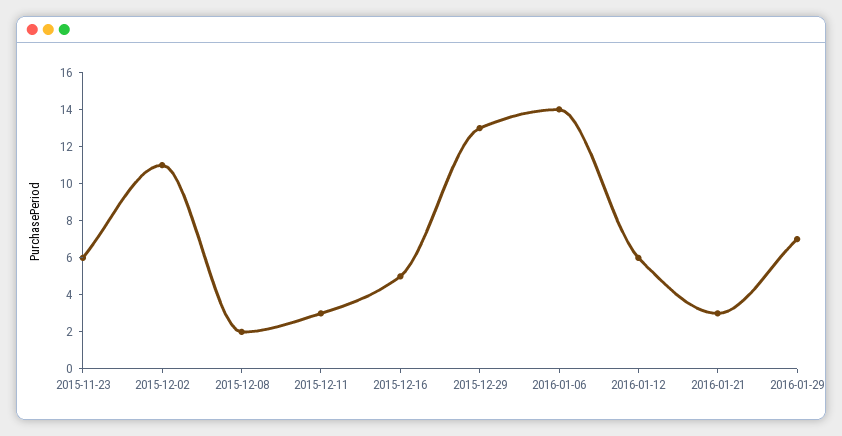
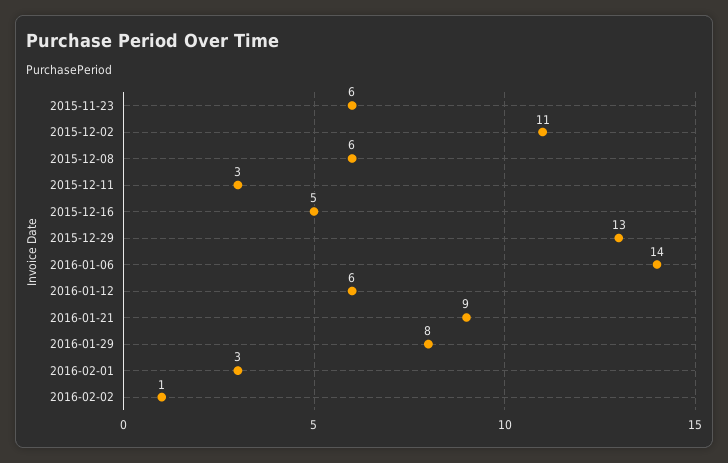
2015-12-08: 2 -> 6
2016-01-21: 3 -> 9
2016-01-29: 7 -> 8
2016-02-01: none -> 3
2016-02-02: none -> 1

